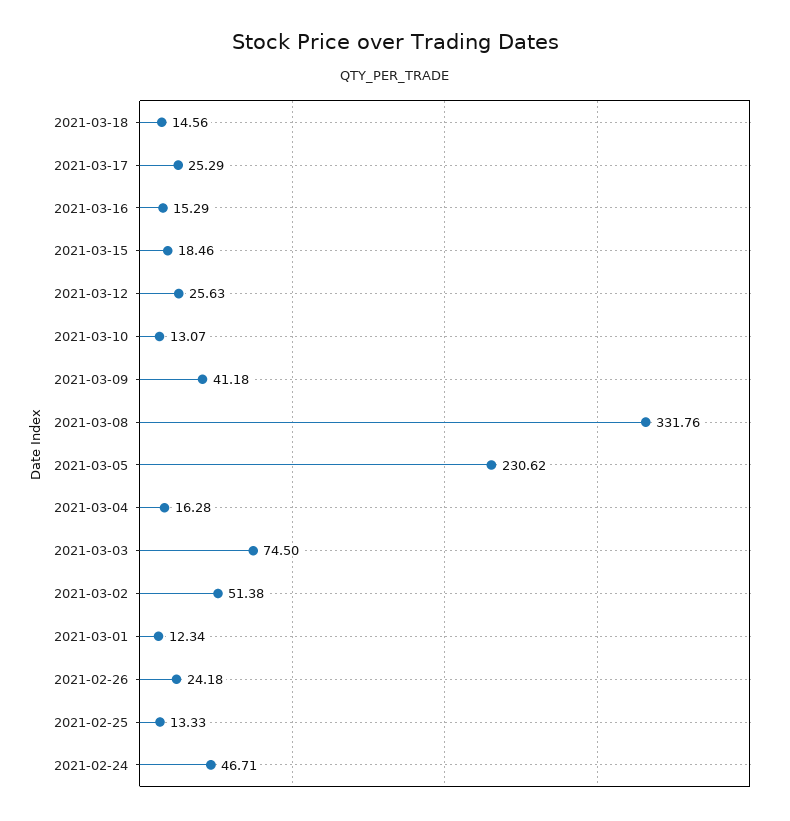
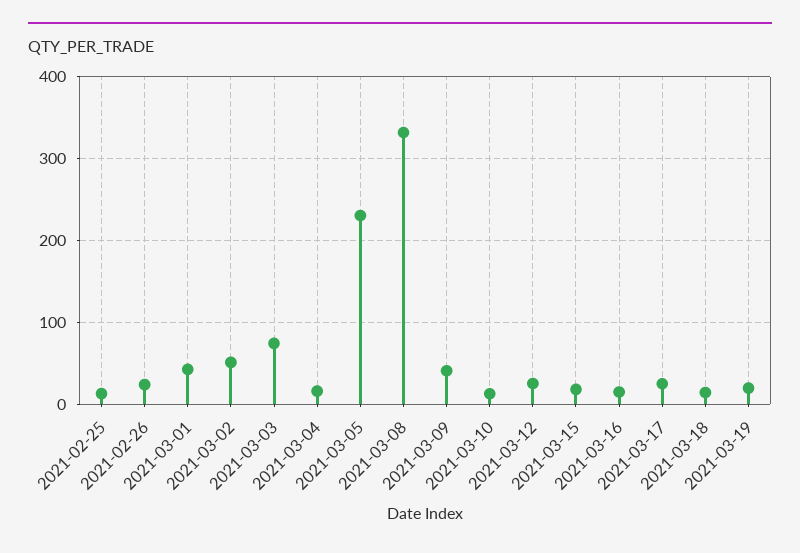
2021-03-01: 12.34 -> 40
2021-02-24: 46.71 -> none
2021-03-19: none -> 20

